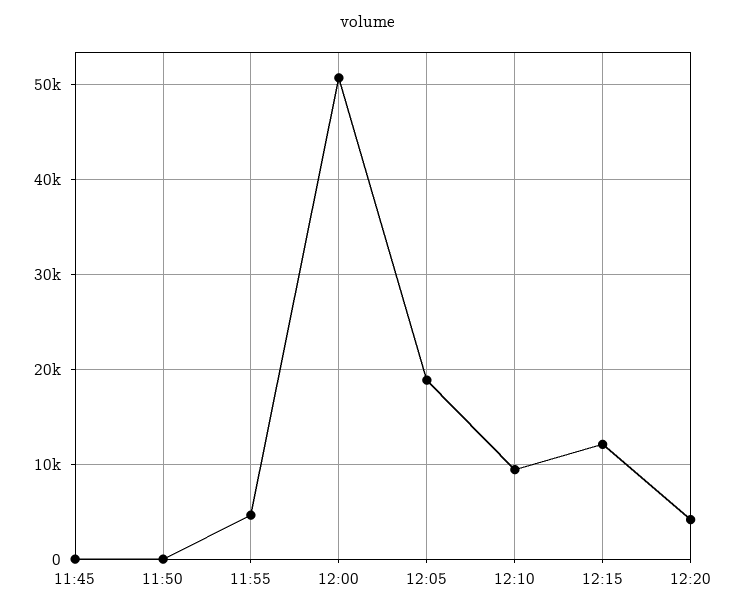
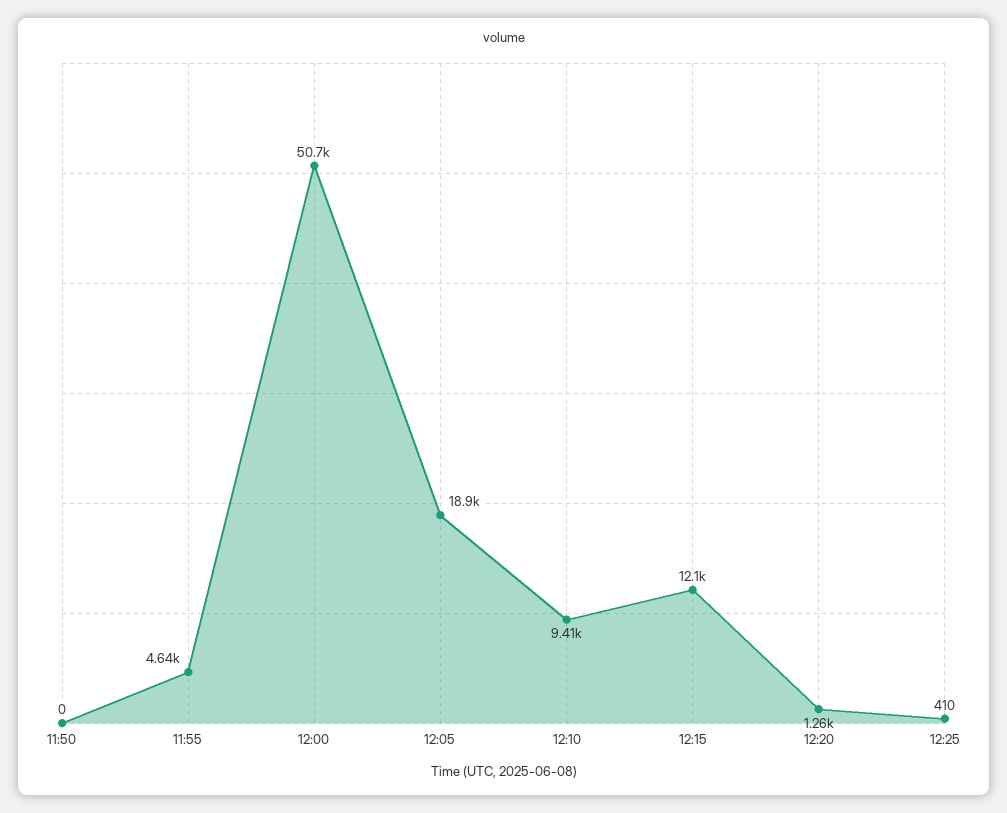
11:45: 0 -> none
12:20: 4000 -> 1260
12:25: none -> 410

